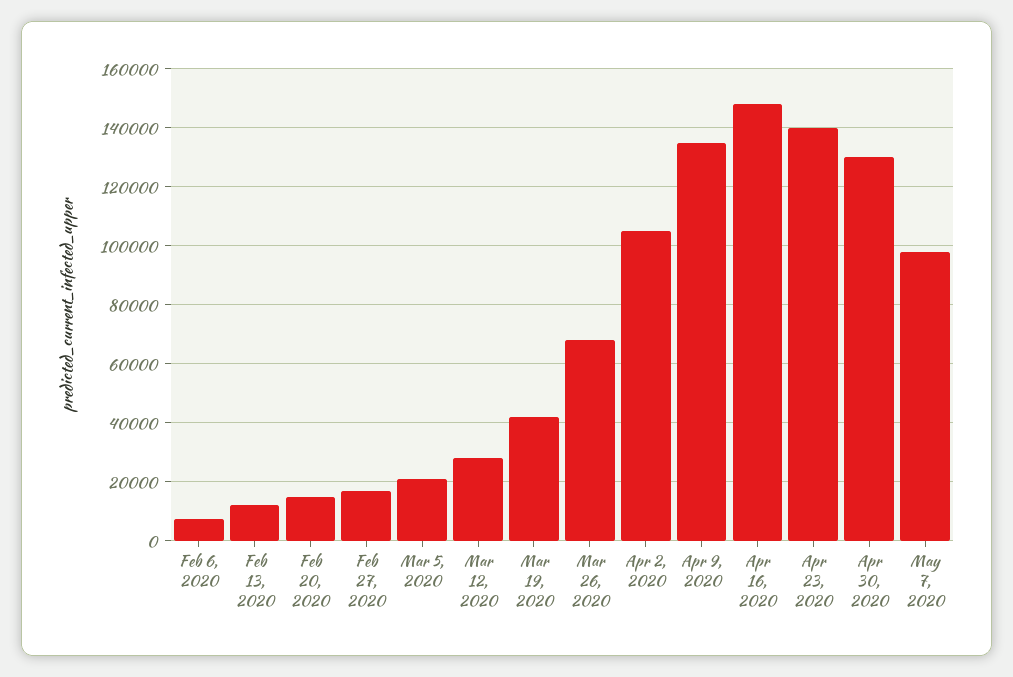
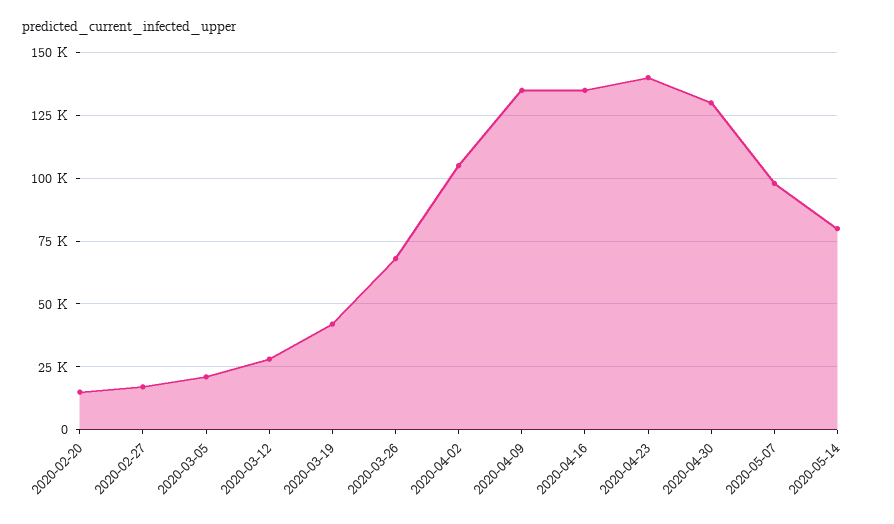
Feb 6, 2020: 7500 -> none
Feb 13, 2020: 12500 -> none
Apr 16, 2020: 147500 -> 135000
2020-05-14: none -> 80000

